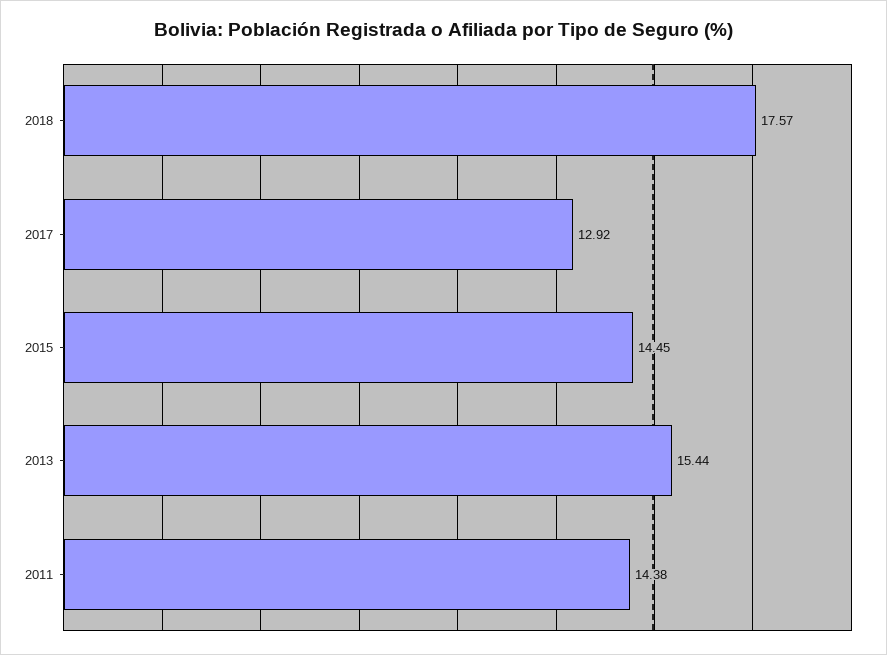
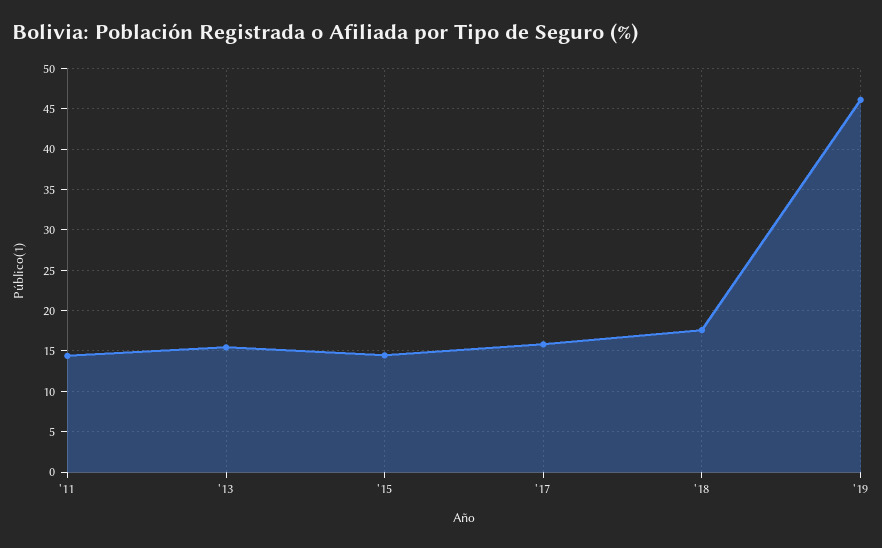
2017: 12.92 -> 16
'19: none -> 46

